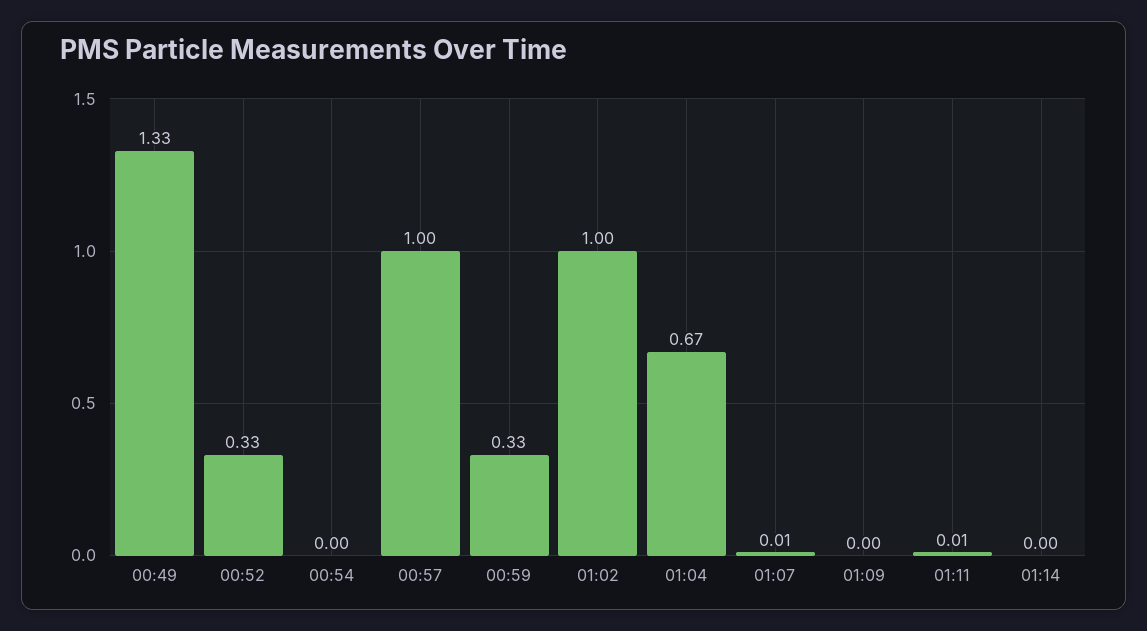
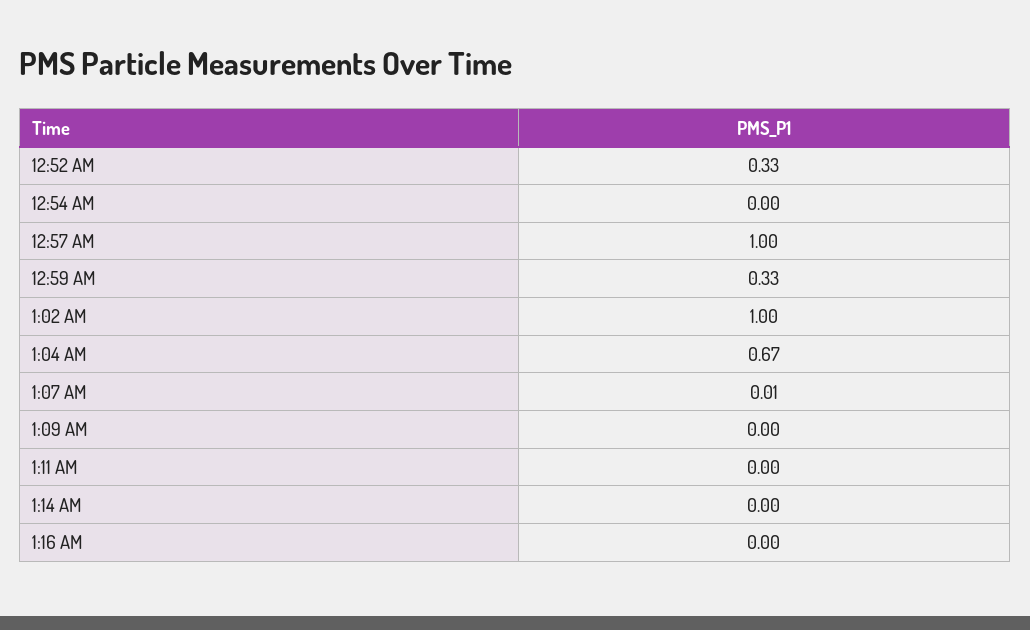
00:49: 1.33 -> none
01:11: 0.01 -> 0
1:16 AM: none -> 0

